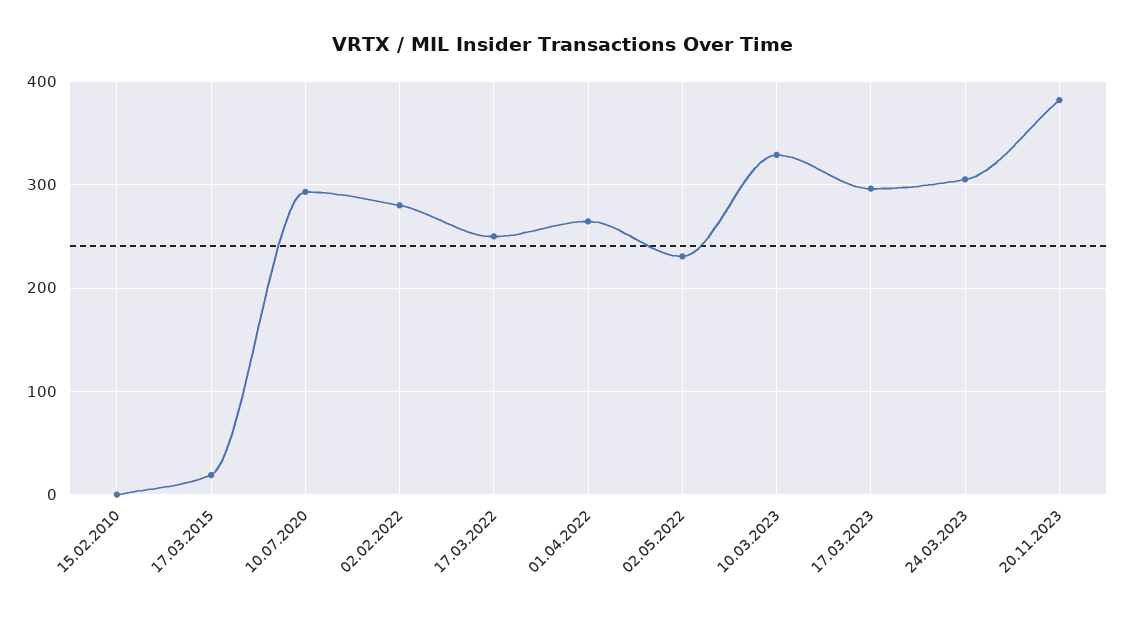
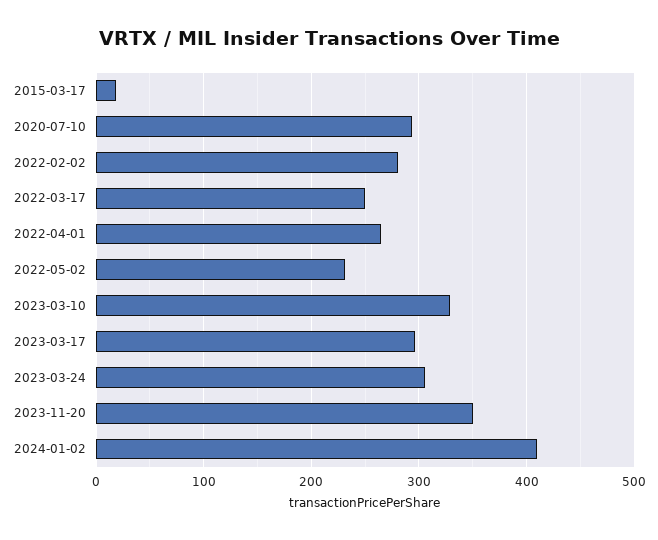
15.02.2010: 0 -> none
20.11.2023: 380 -> 350
2024-01-02: none -> 410

